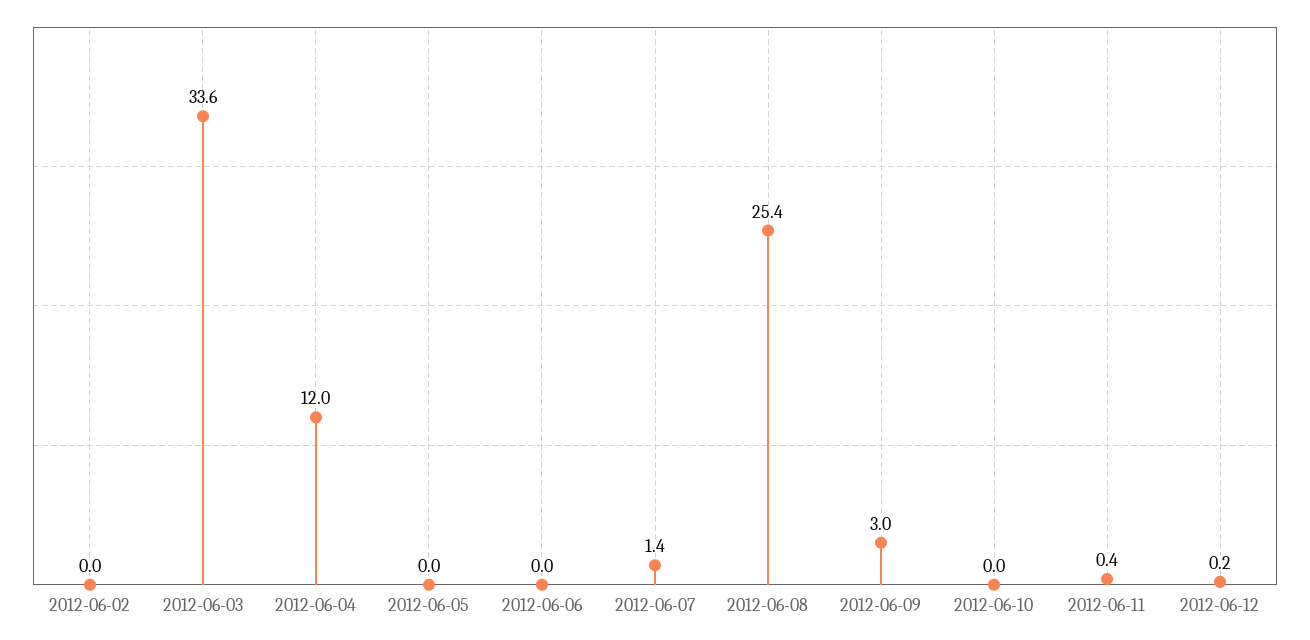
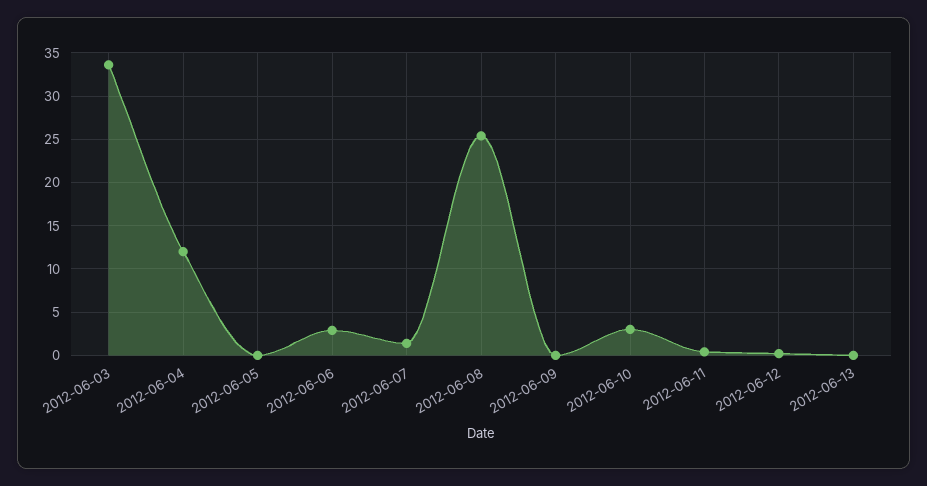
2012-06-02: 0 -> none
2012-06-06: 0 -> 3
2012-06-09: 3 -> 0
2012-06-10: 0 -> 3
2012-06-13: none -> 0

